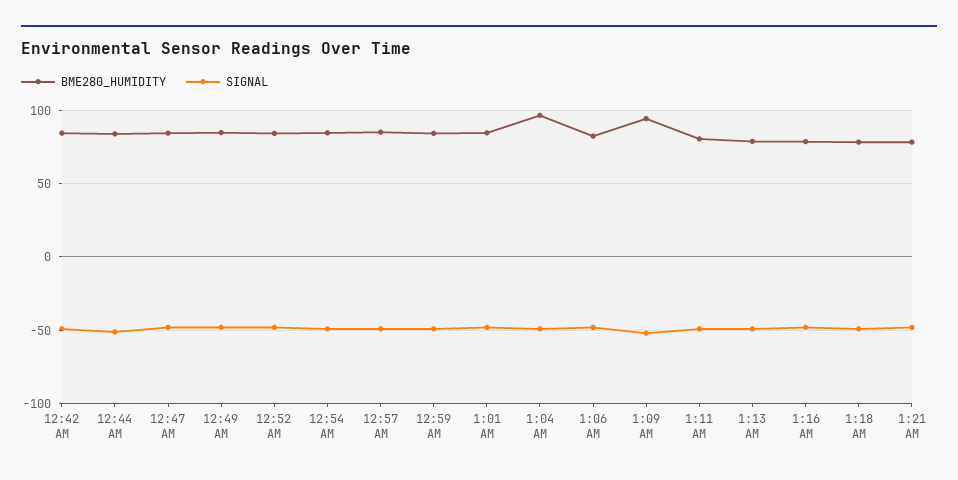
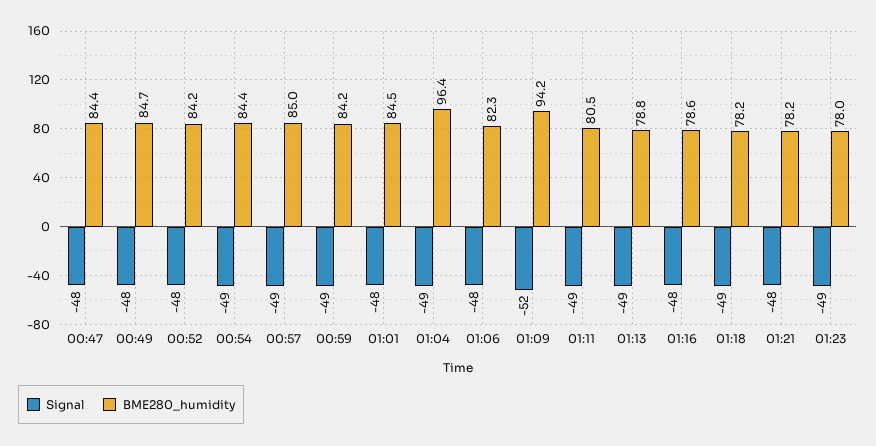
BME280_HUMIDITY, 12:42 AM: 85 -> none
SIGNAL, 12:42 AM: -50 -> none
BME280_HUMIDITY, 12:44 AM: 85 -> none
SIGNAL, 12:44 AM: -50 -> none
SIGNAL, 01:23: none -> -49
BME280_HUMIDITY, 01:23: none -> 78

